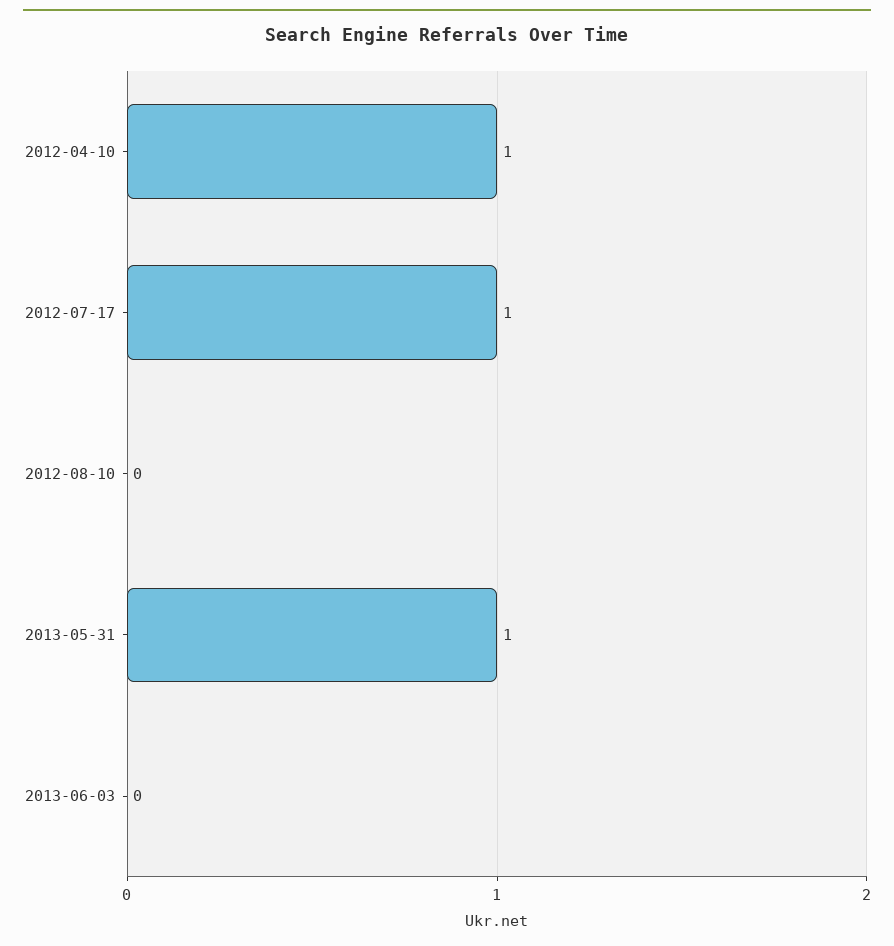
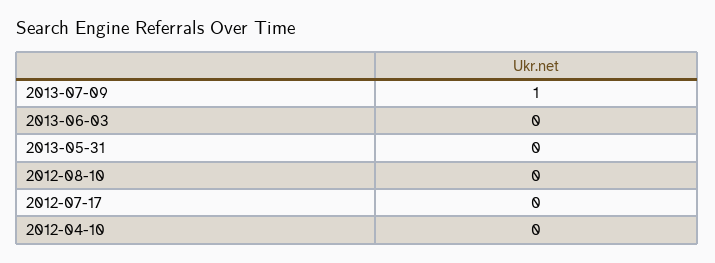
2012-04-10: 1 -> 0
2012-07-17: 1 -> 0
2013-05-31: 1 -> 0
2013-07-09: none -> 1

